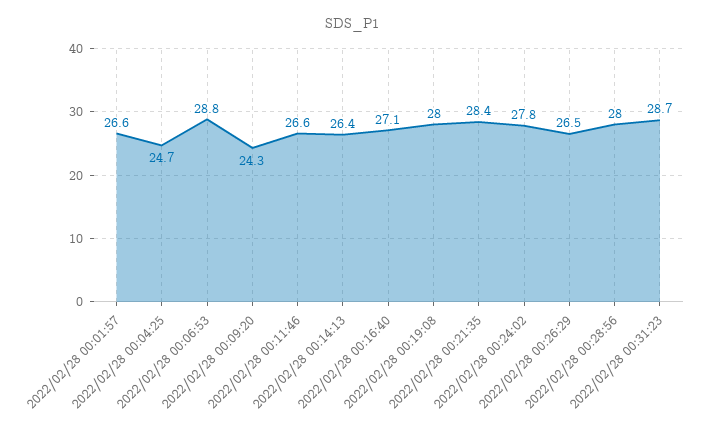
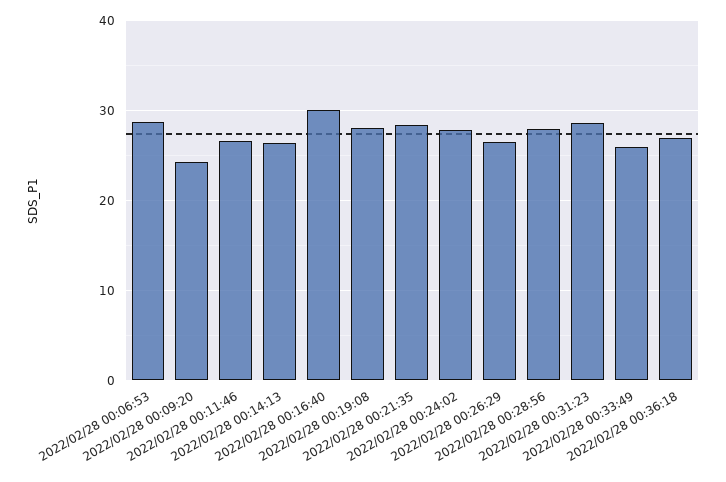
2022/02/28 00:01:57: 26.6 -> none
2022/02/28 00:04:25: 24.7 -> none
2022/02/28 00:16:40: 27.1 -> 30
2022/02/28 00:33:49: none -> 26
2022/02/28 00:36:18: none -> 27

